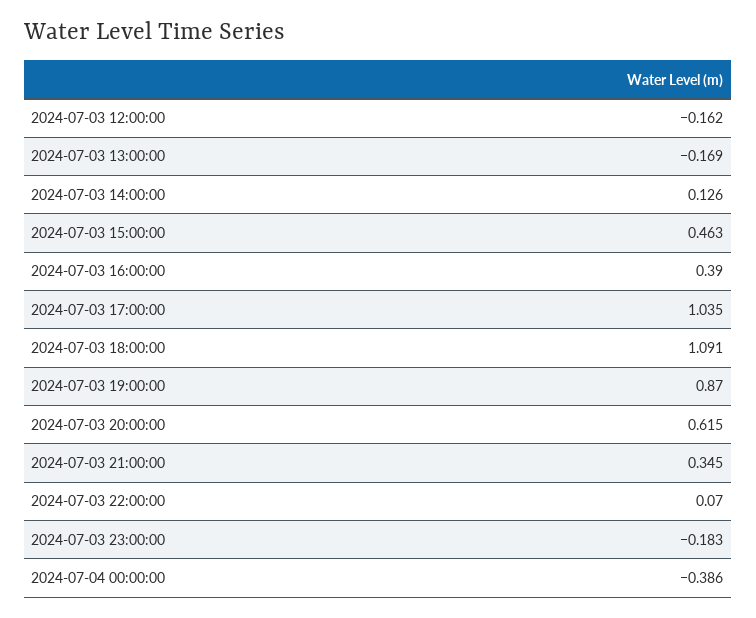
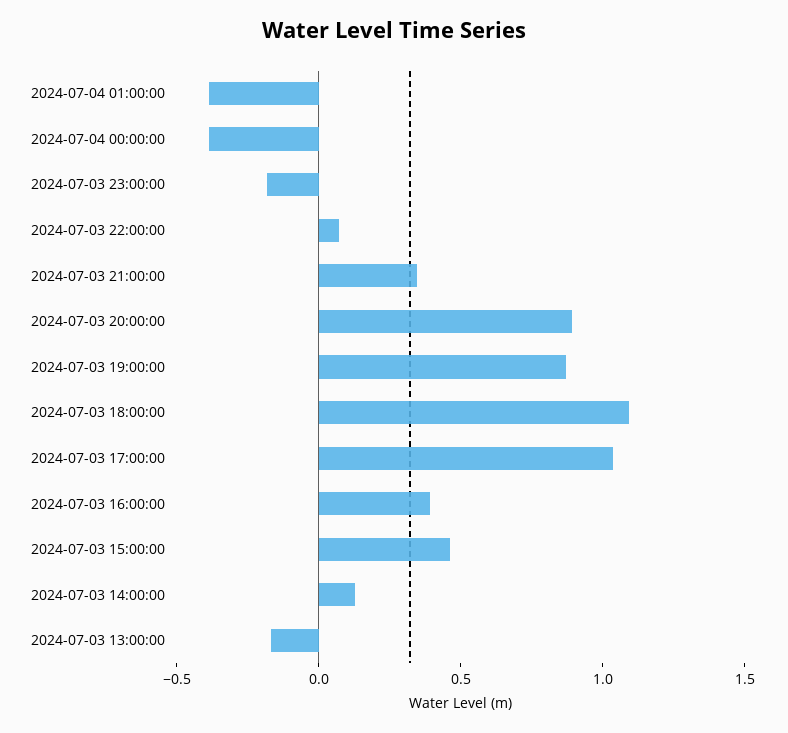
2024-07-03 12:00:00: -0.162 -> none
2024-07-03 20:00:00: 0.615 -> 0.9
2024-07-04 01:00:00: none -> -0.4

